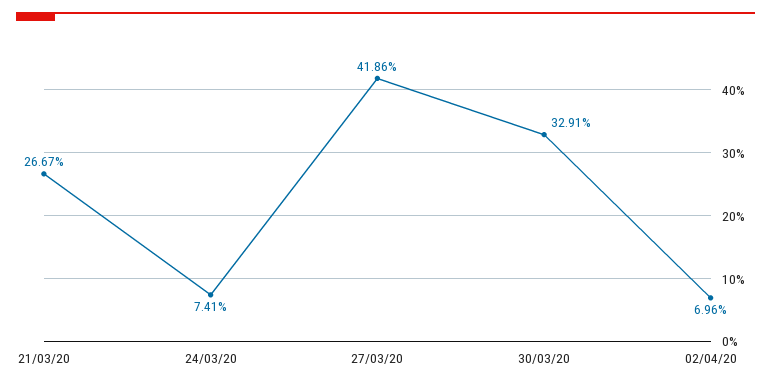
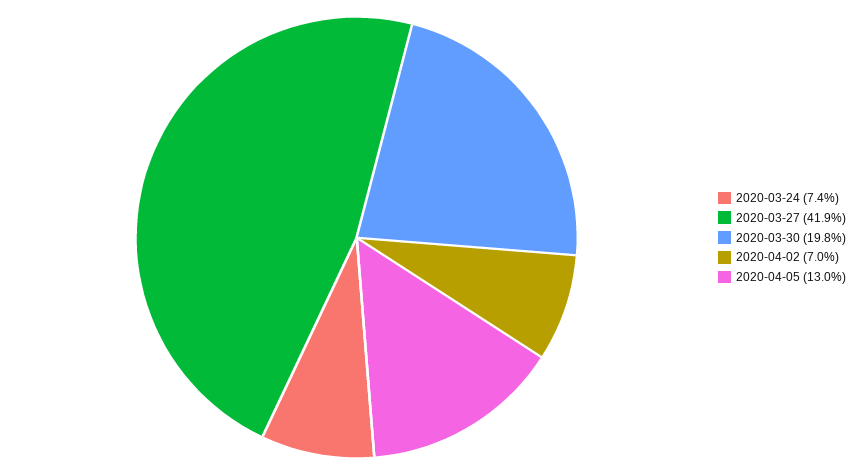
21/03/20: 26.67 -> none
30/03/20: 32.91 -> 19.8
2020-04-05: none -> 13

